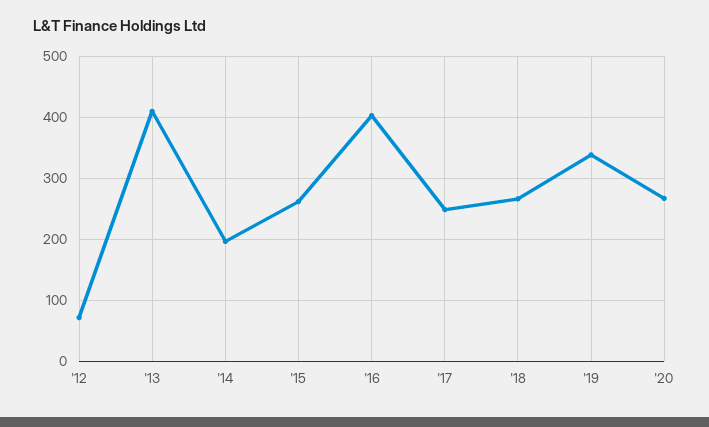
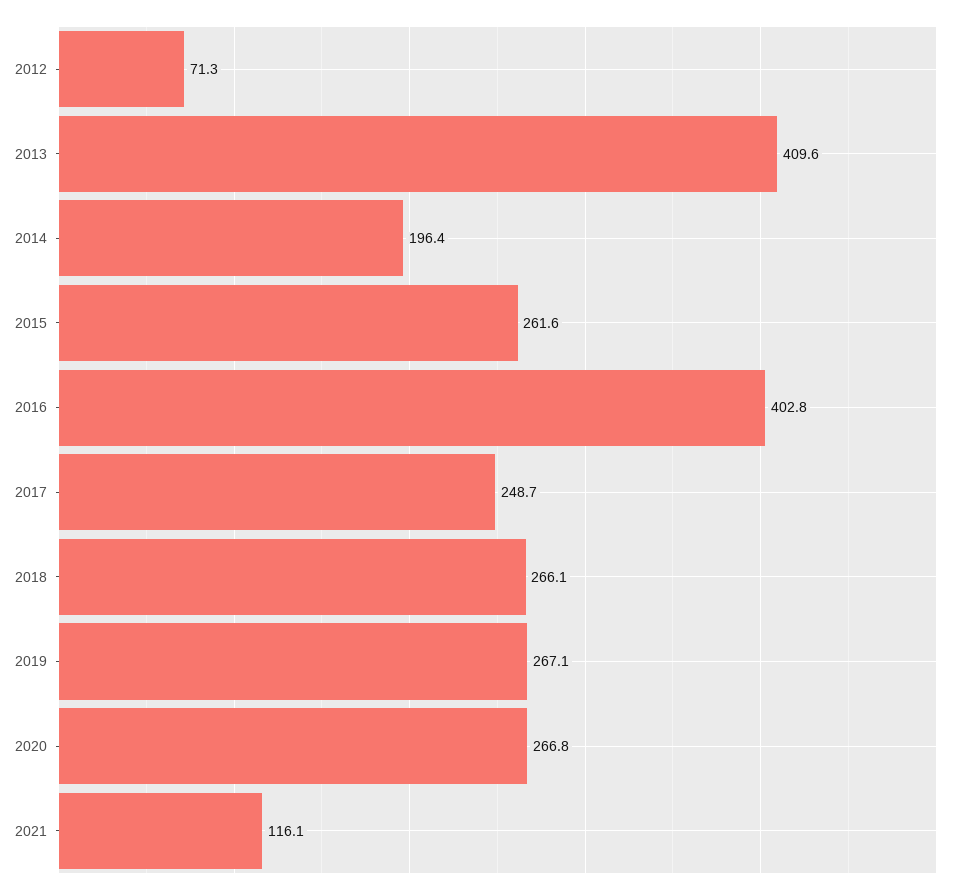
'19: 340 -> 267.1
2021: none -> 116.1

